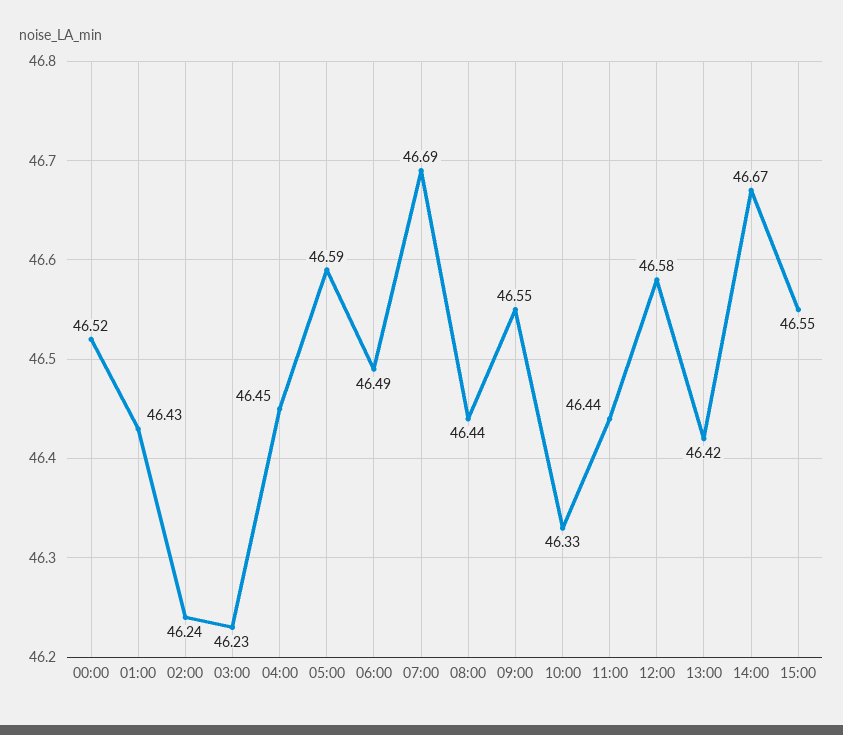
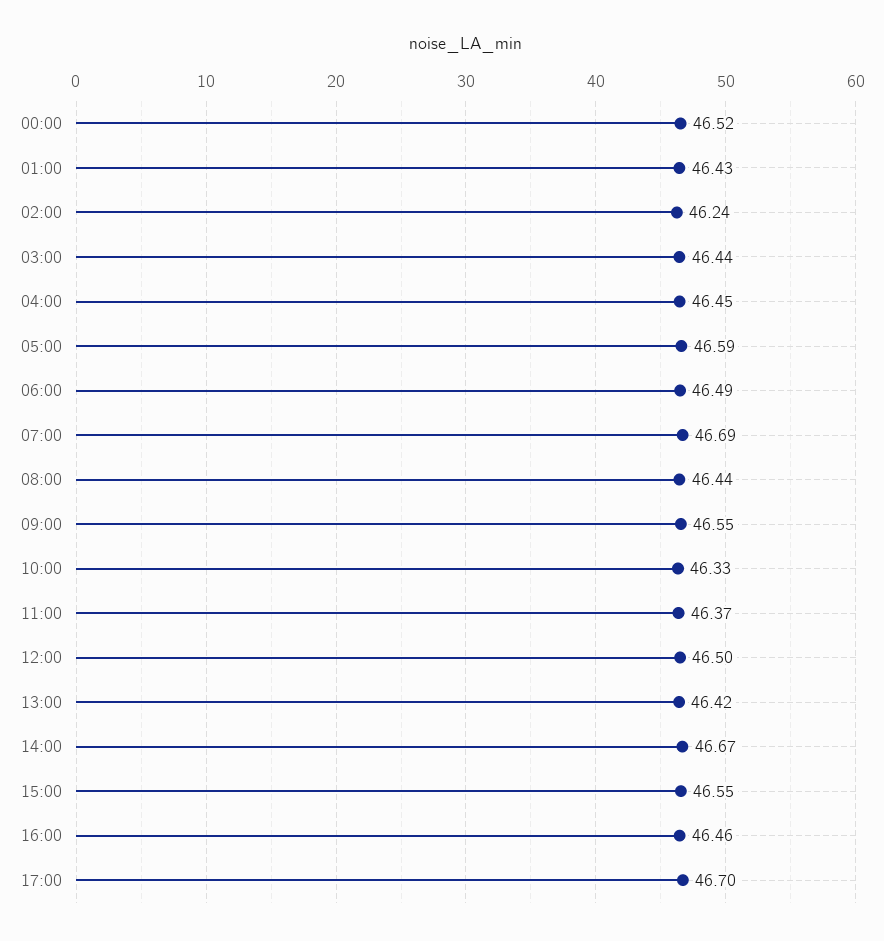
03:00: 46.23 -> 46.44
11:00: 46.44 -> 46.37
12:00: 46.58 -> 46.5
16:00: none -> 46.46
17:00: none -> 46.7

